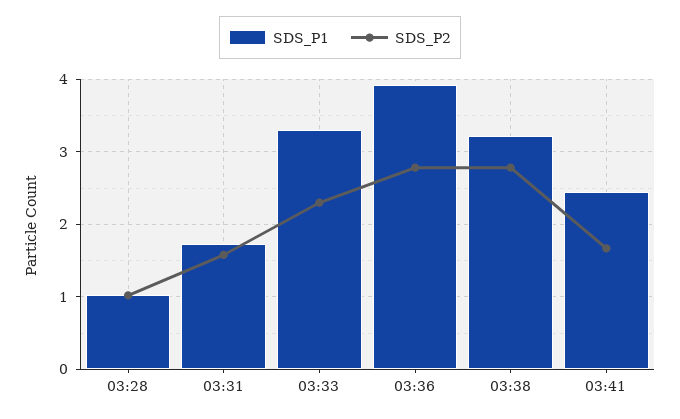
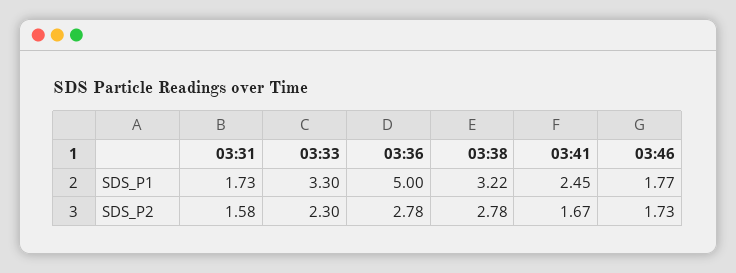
SDS_P1, 03:28: 1 -> none
SDS_P2, 03:28: 1 -> none
SDS_P1, 03:36: 3.9 -> 5
SDS_P1, 03:46: none -> 1.77
SDS_P2, 03:46: none -> 1.73

